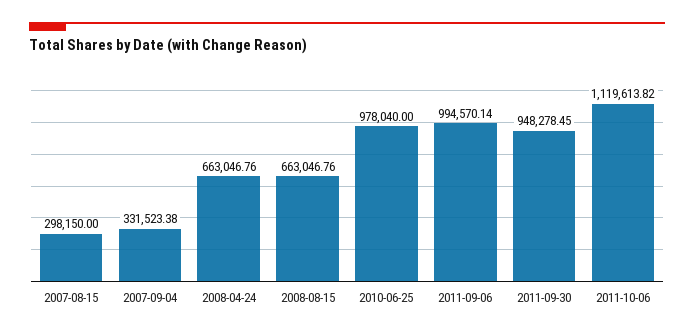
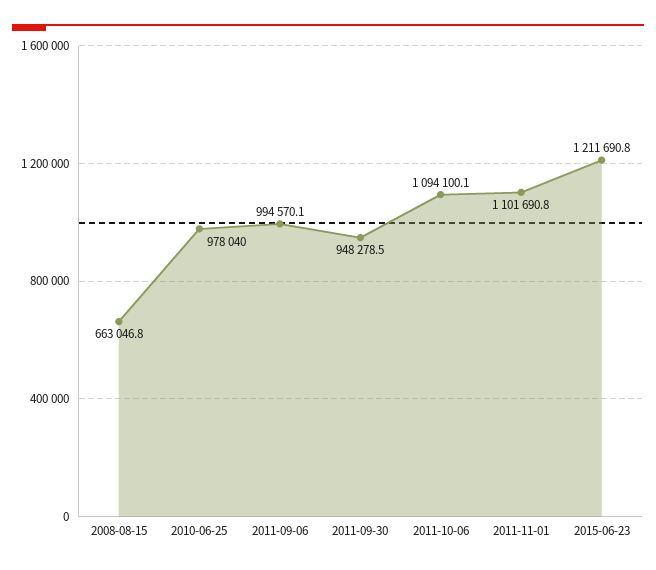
2007-08-15: 298150 -> none
2007-09-04: 331523.38 -> none
2008-04-24: 663046.76 -> none
2011-10-06: 1119613.82 -> 1094100.1
2011-11-01: none -> 1101690.8
2015-06-23: none -> 1211690.8

